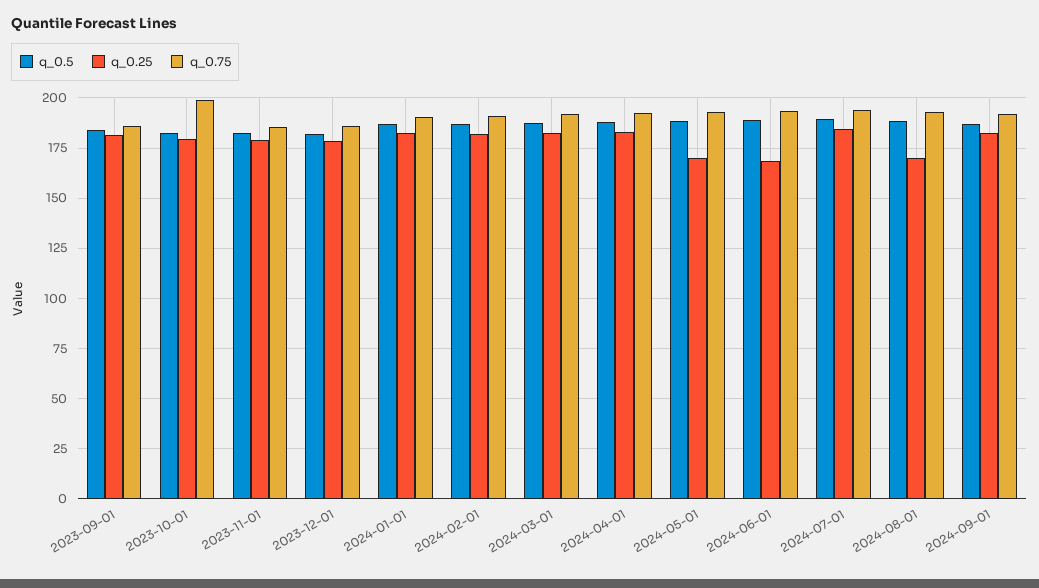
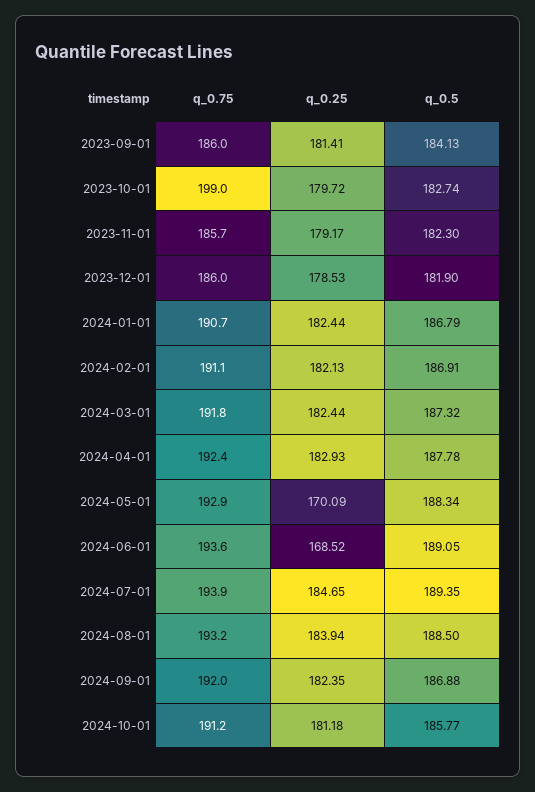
q_0.25, 2024-08-01: 170 -> 183.94
q_0.75, 2024-10-01: none -> 191.2
q_0.25, 2024-10-01: none -> 181.18
q_0.5, 2024-10-01: none -> 185.77

